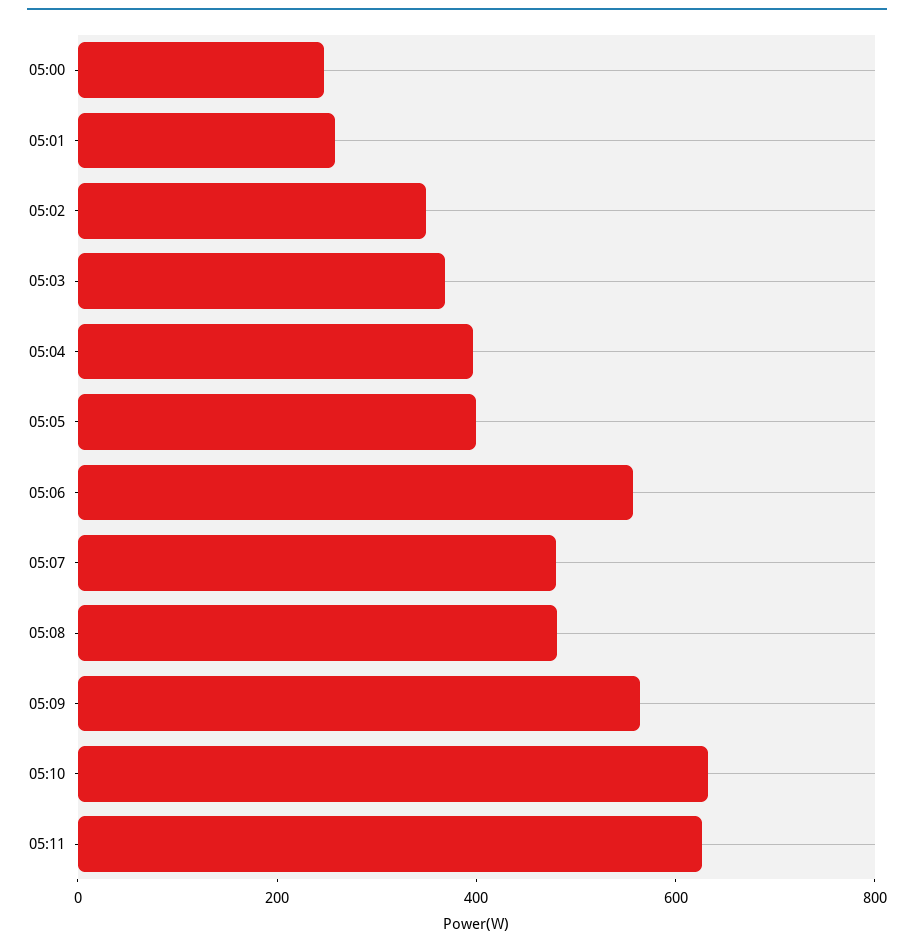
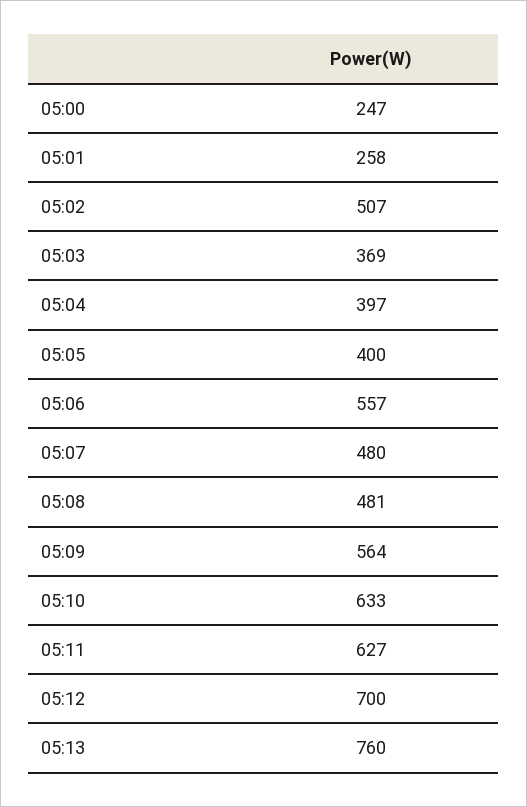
05:02: 350 -> 507
05:12: none -> 700
05:13: none -> 760

